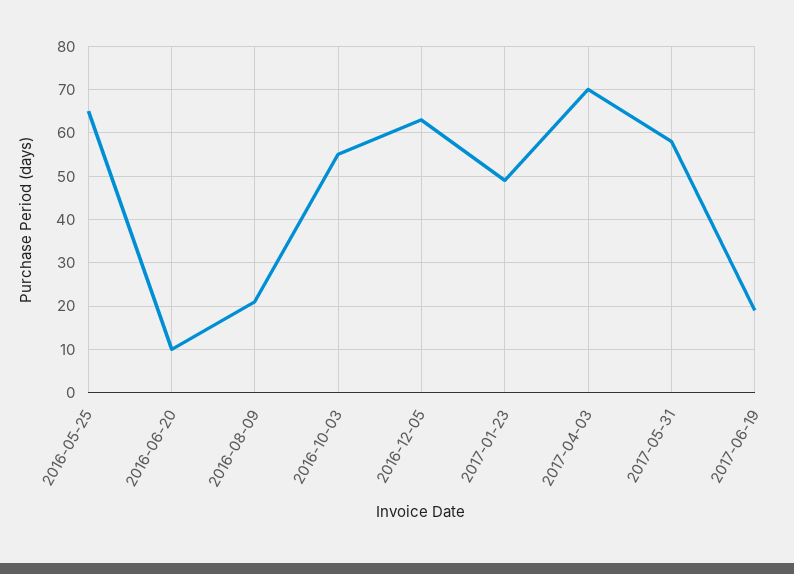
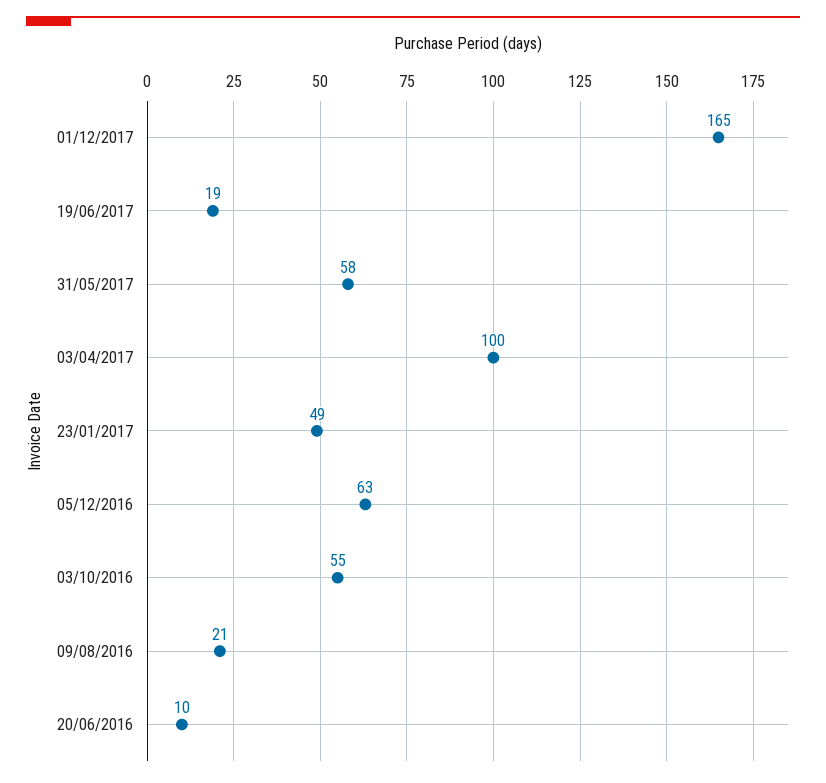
2016-05-25: 65 -> none
2017-04-03: 70 -> 100
01/12/2017: none -> 165

